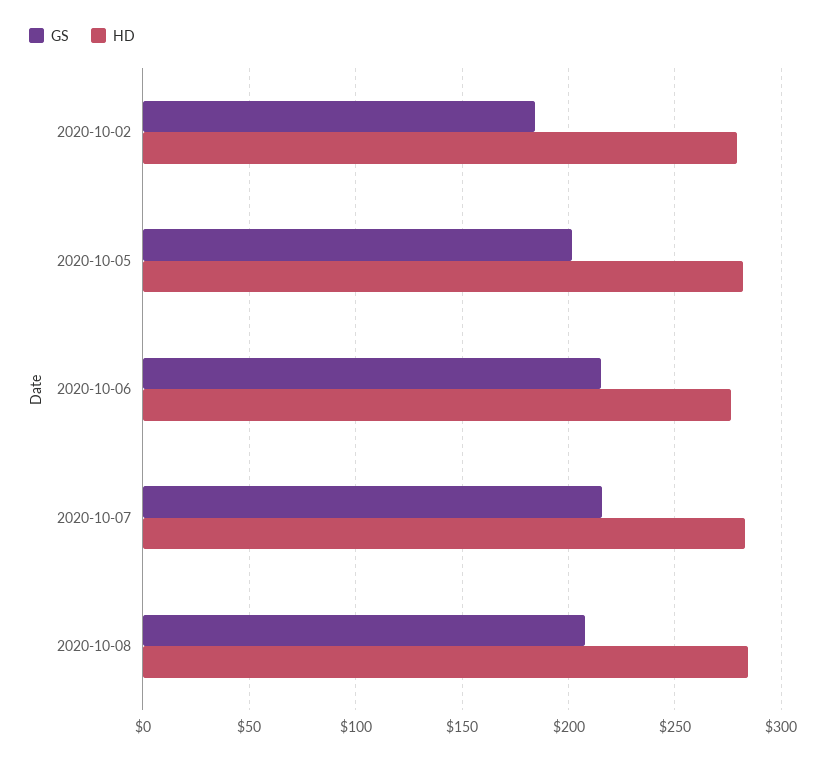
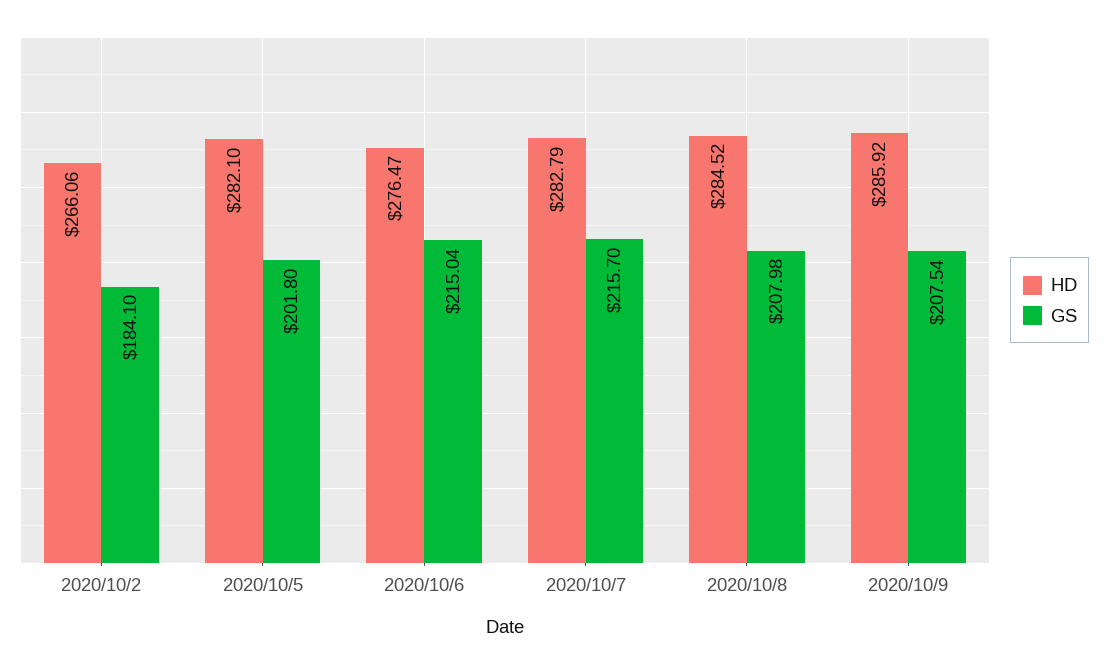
HD, 2020-10-02: 280 -> 266.06
HD, 2020/10/9: none -> 285.92
GS, 2020/10/9: none -> 207.54

